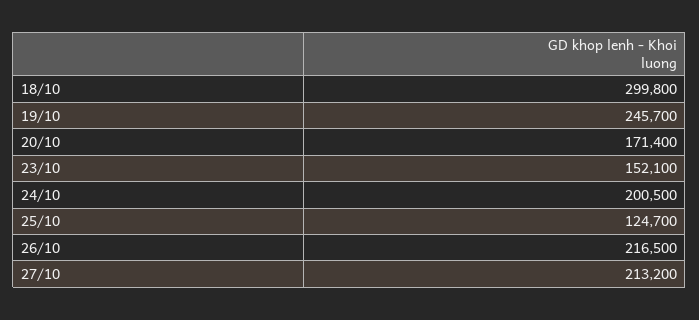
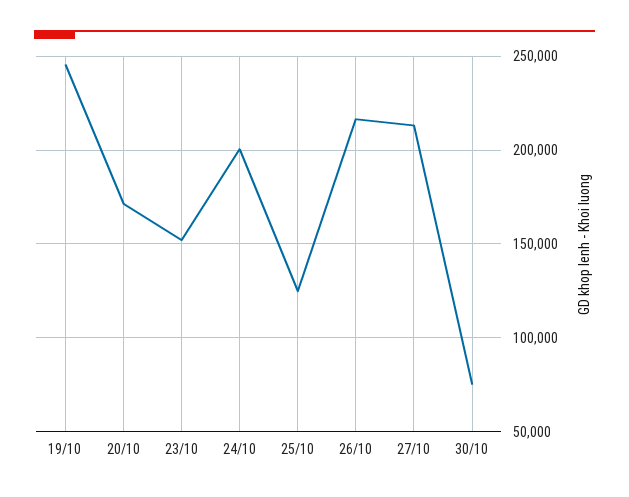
18/10: 299800 -> none
30/10: none -> 75000

